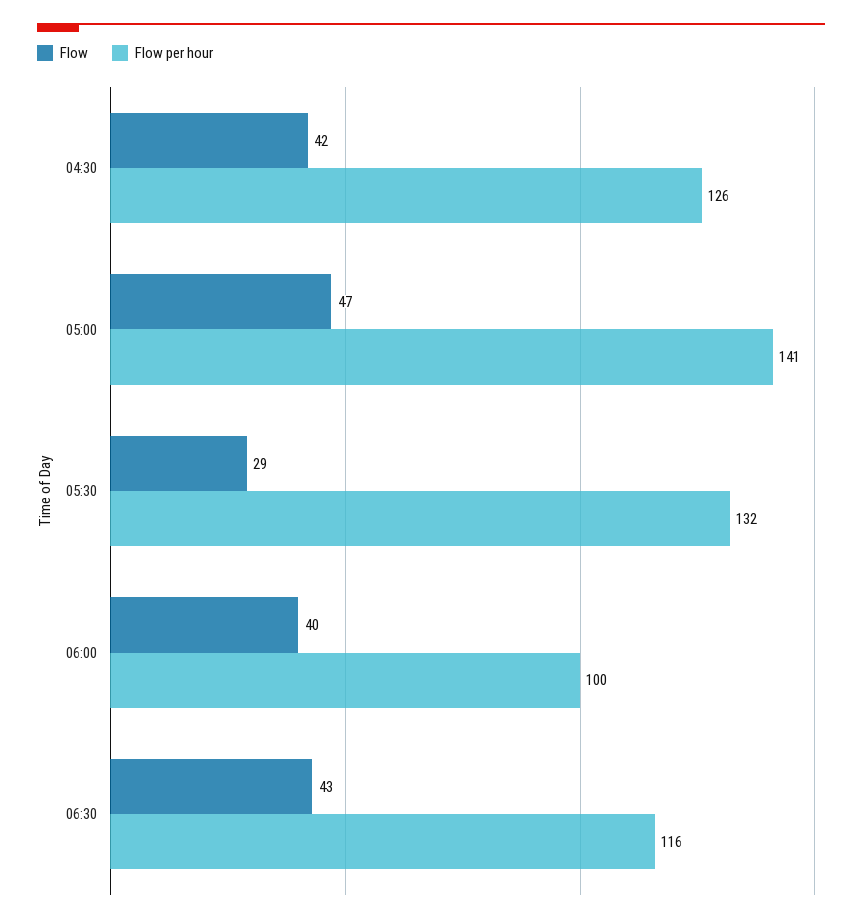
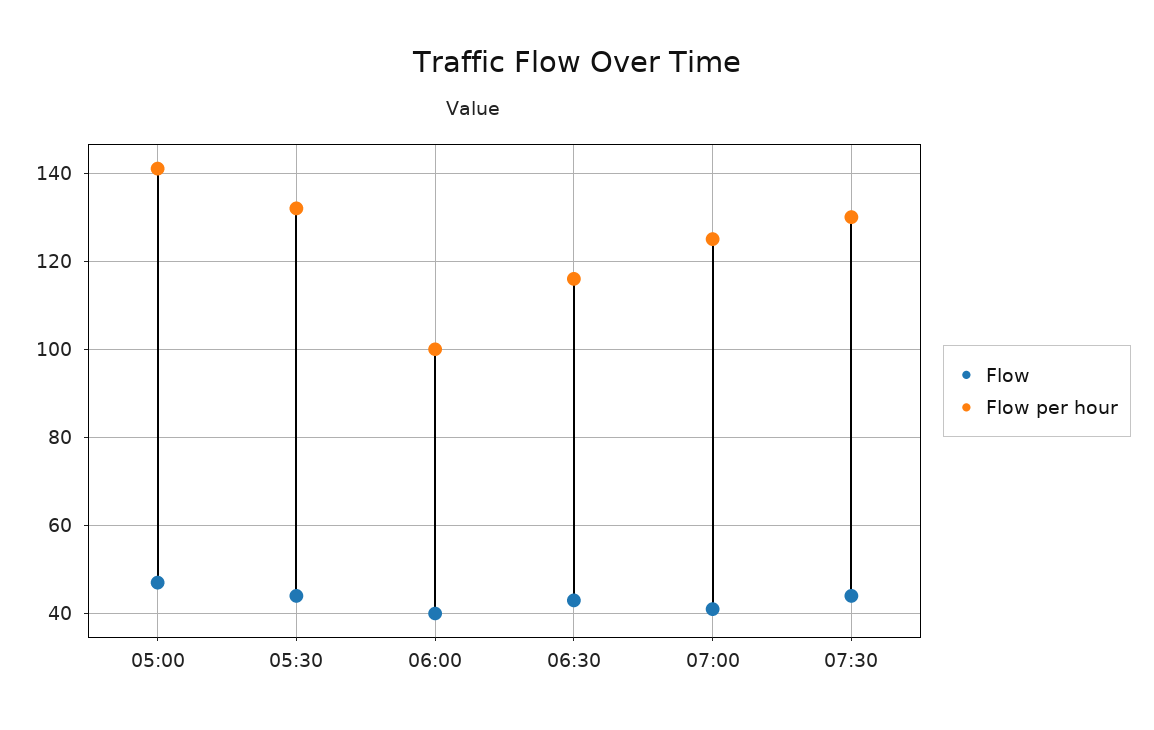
Flow, 04:30: 42 -> none
Flow per hour, 04:30: 126 -> none
Flow, 05:30: 29 -> 45
Flow, 07:00: none -> 40
Flow per hour, 07:00: none -> 125
Flow, 07:30: none -> 45
Flow per hour, 07:30: none -> 130

